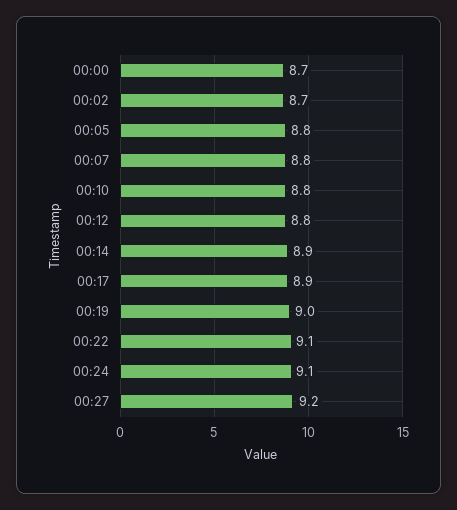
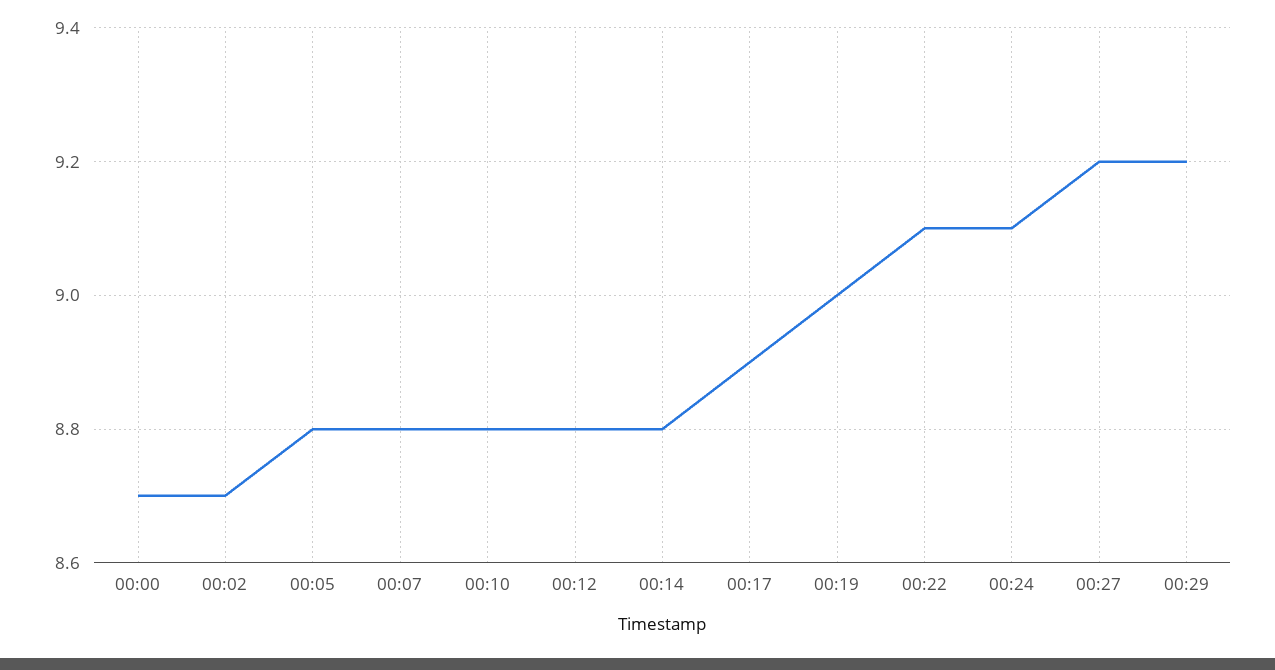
00:14: 8.9 -> 8.8
00:29: none -> 9.2

